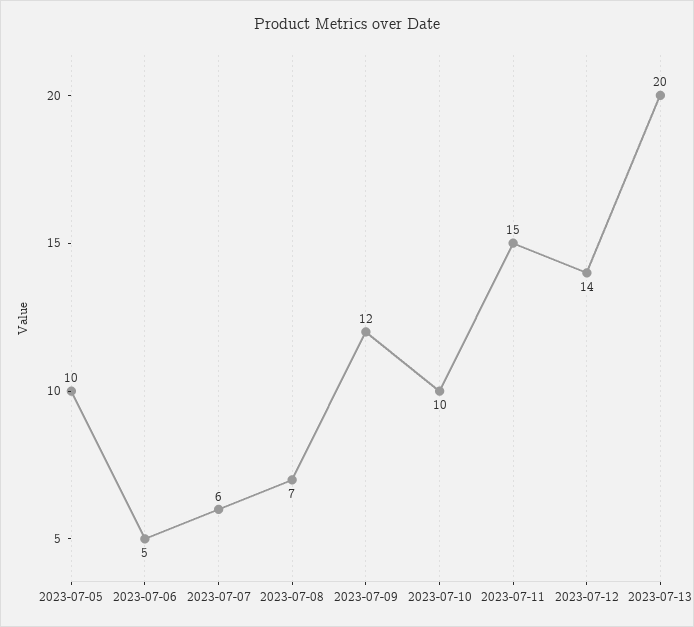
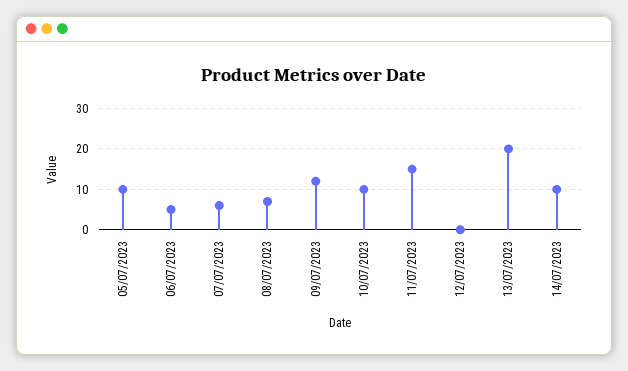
2023-07-12: 14 -> 0
14/07/2023: none -> 10

